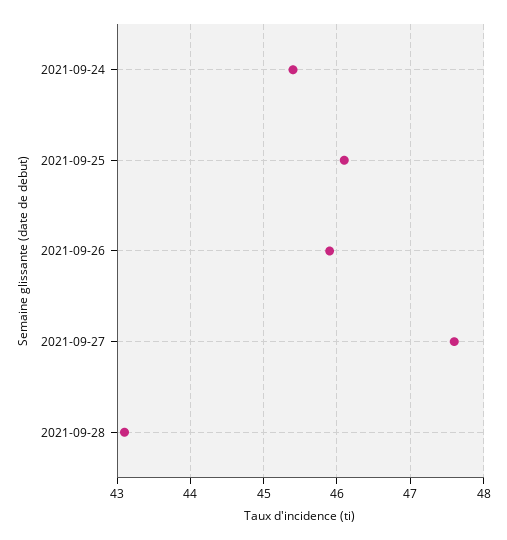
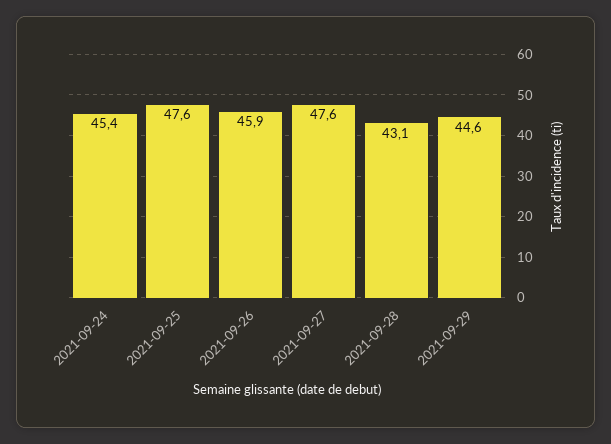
2021-09-25: 46.1 -> 47.6
2021-09-29: none -> 44.6

